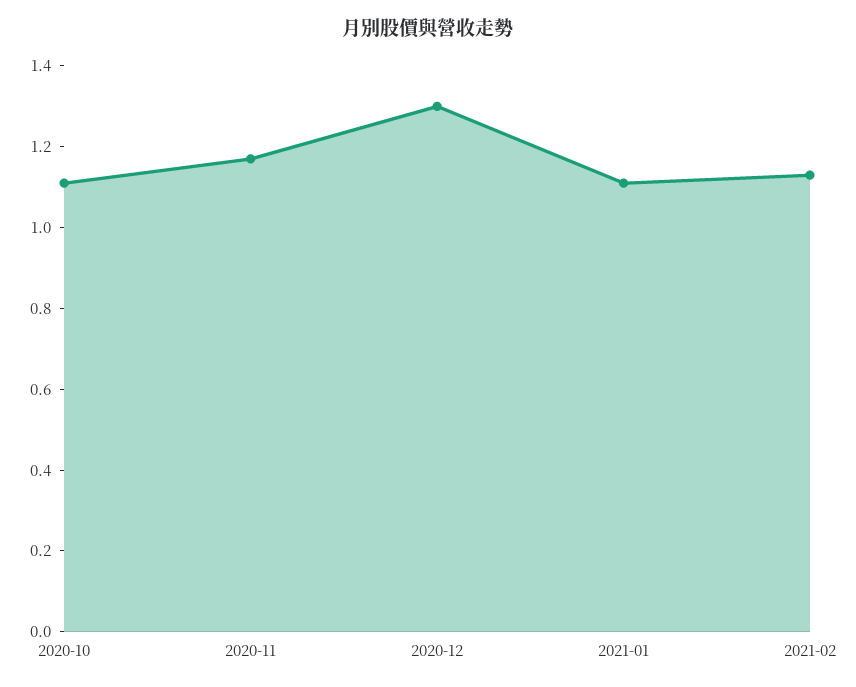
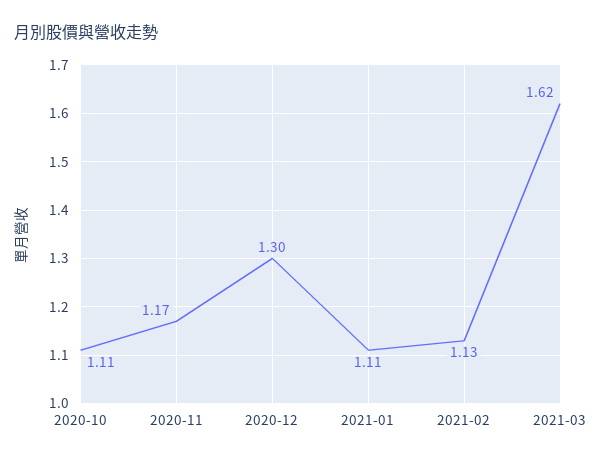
2021-03: none -> 1.62

